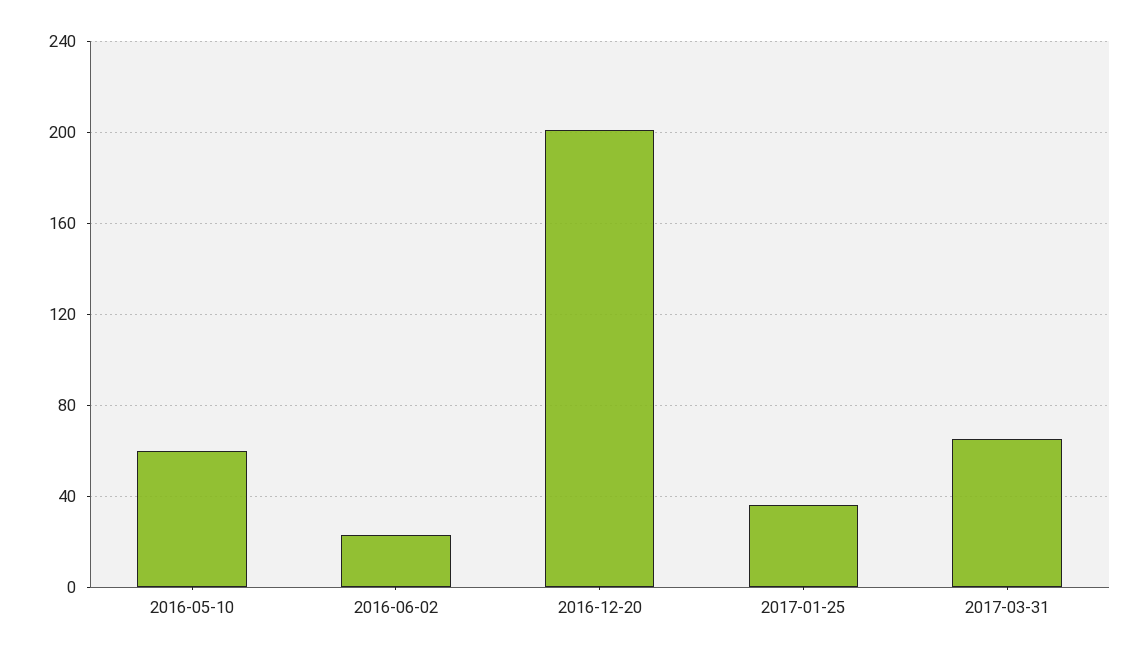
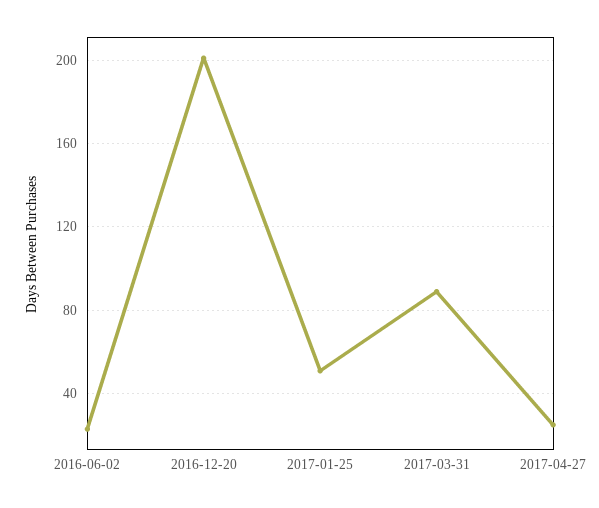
2016-05-10: 60 -> none
2017-01-25: 35 -> 50
2017-03-31: 65 -> 90
2017-04-27: none -> 25

